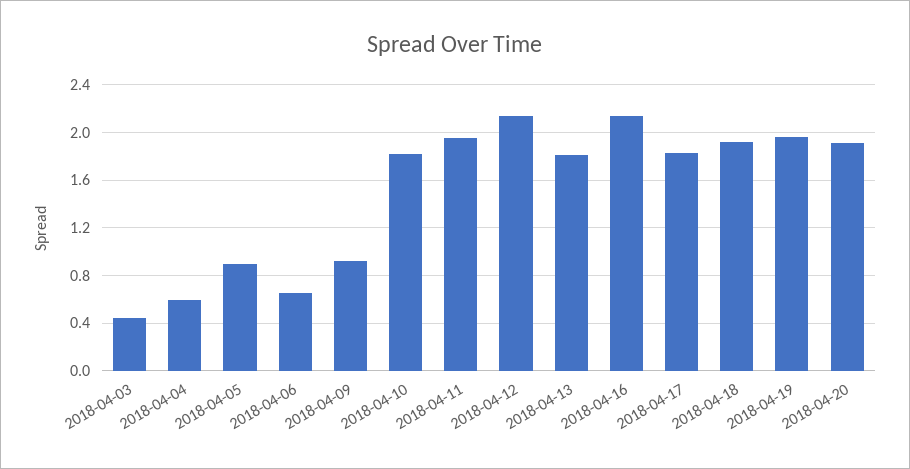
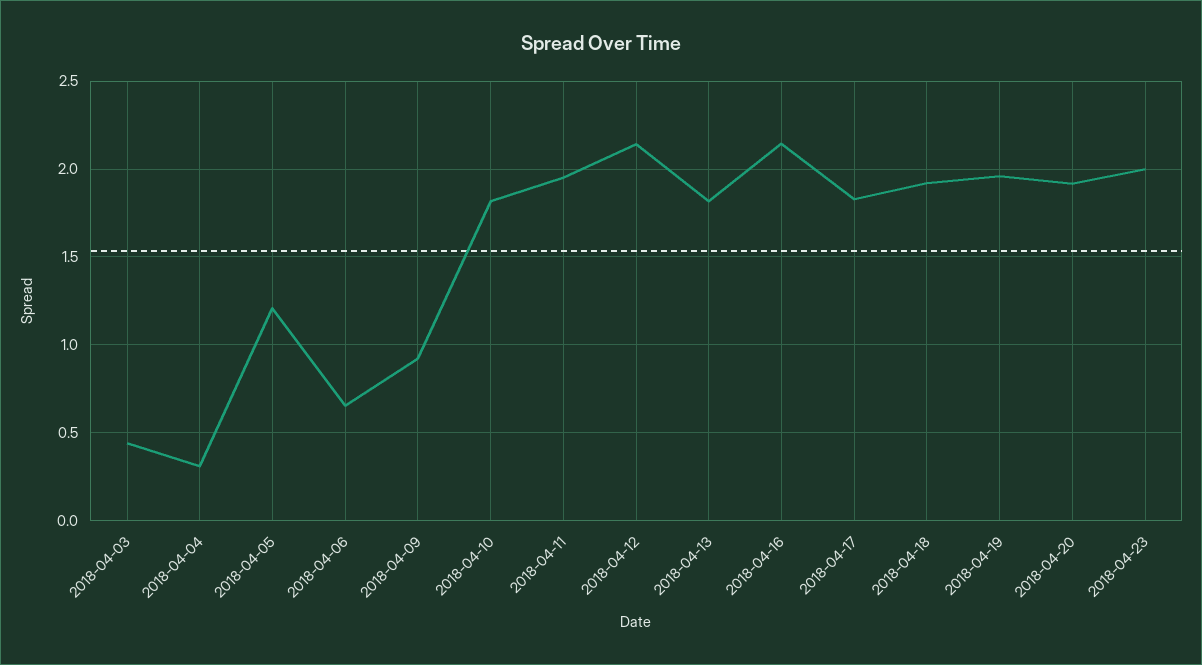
2018-04-04: 0.6 -> 0.3
2018-04-05: 0.9 -> 1.2
2018-04-23: none -> 2

